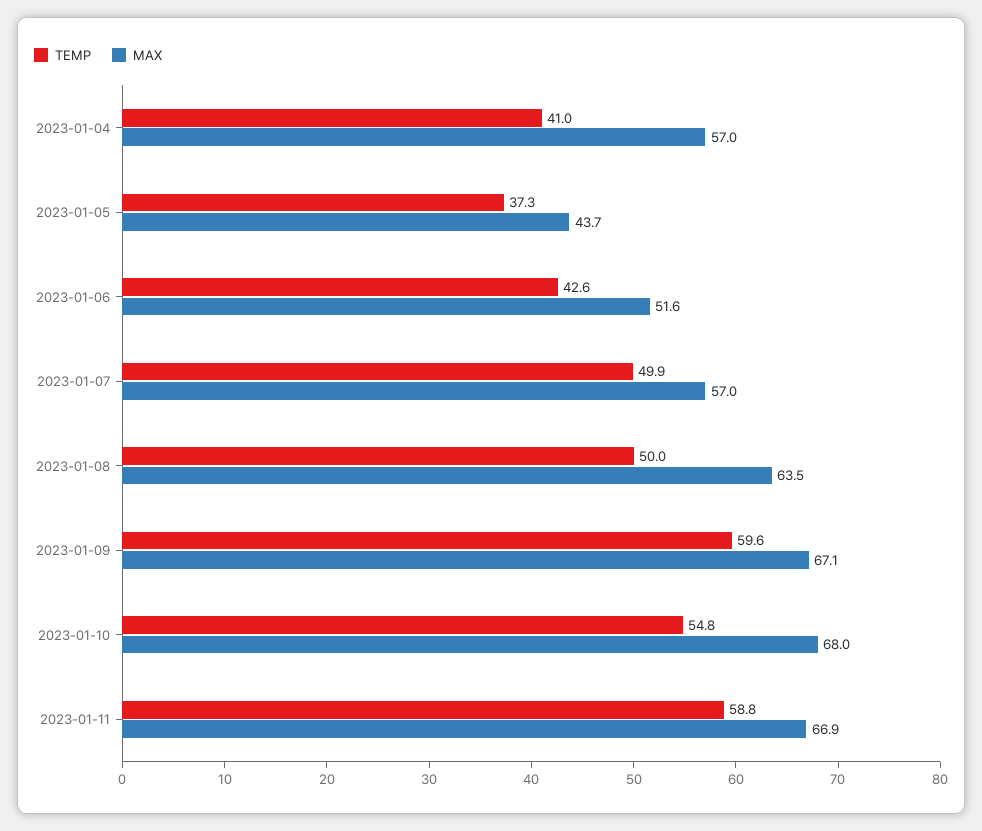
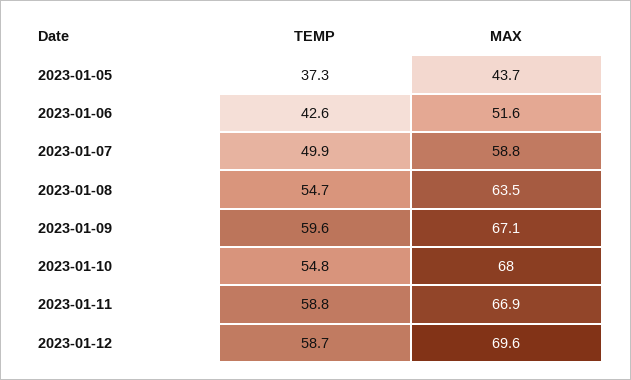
TEMP, 2023-01-04: 41 -> none
MAX, 2023-01-04: 57 -> none
MAX, 2023-01-07: 57 -> 58.8
TEMP, 2023-01-08: 50 -> 54.7
TEMP, 2023-01-12: none -> 58.7
MAX, 2023-01-12: none -> 69.6

